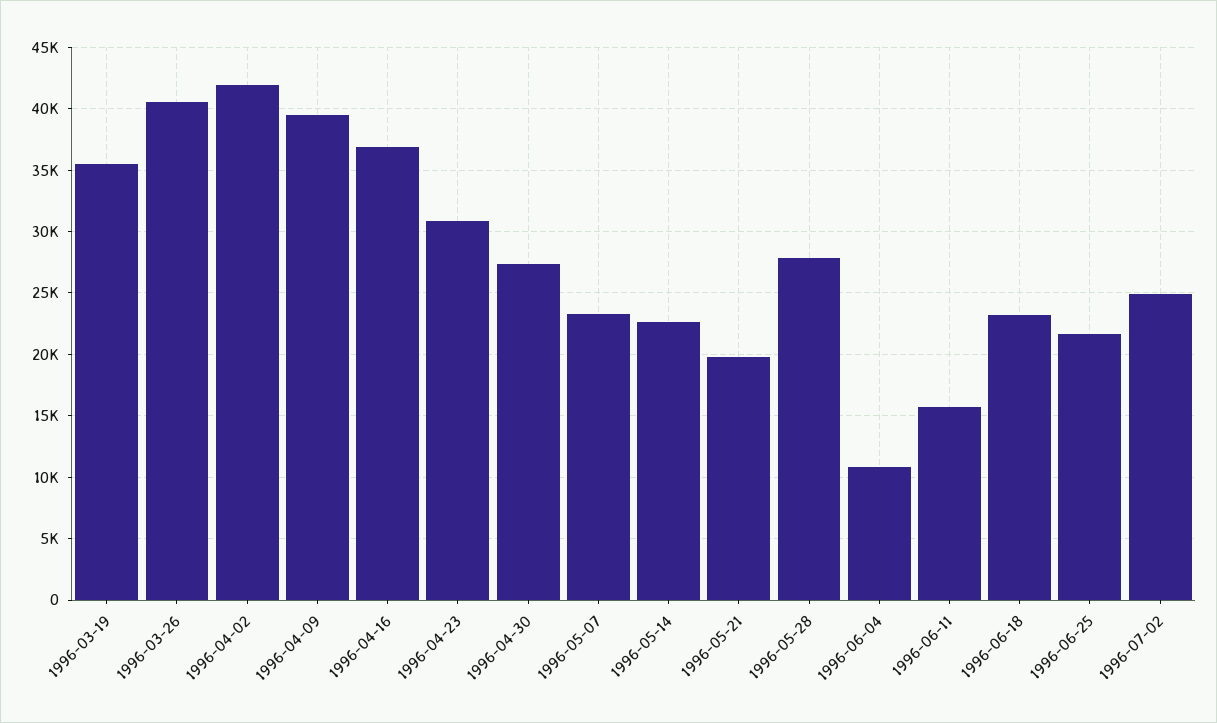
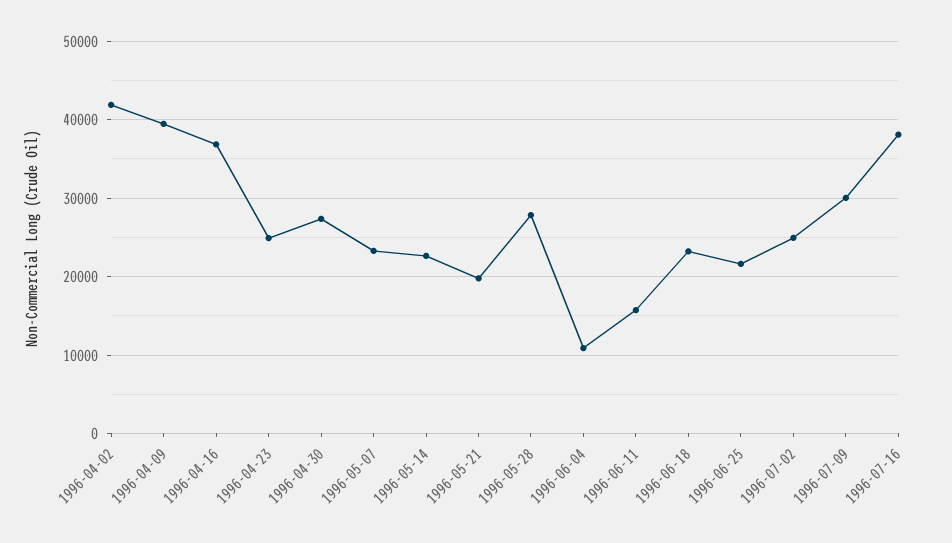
1996-03-19: 35500 -> none
1996-03-26: 40500 -> none
1996-04-23: 31000 -> 25000
1996-07-09: none -> 30000
1996-07-16: none -> 38000

